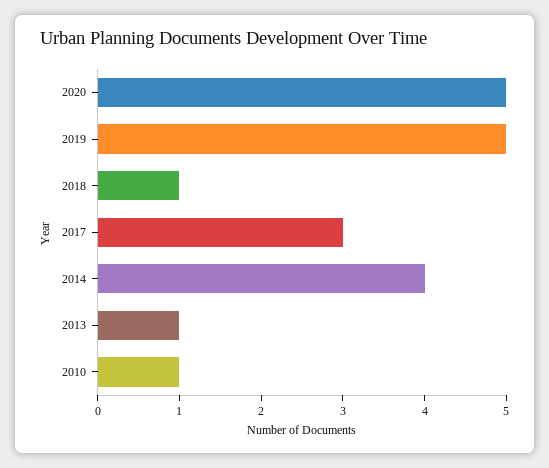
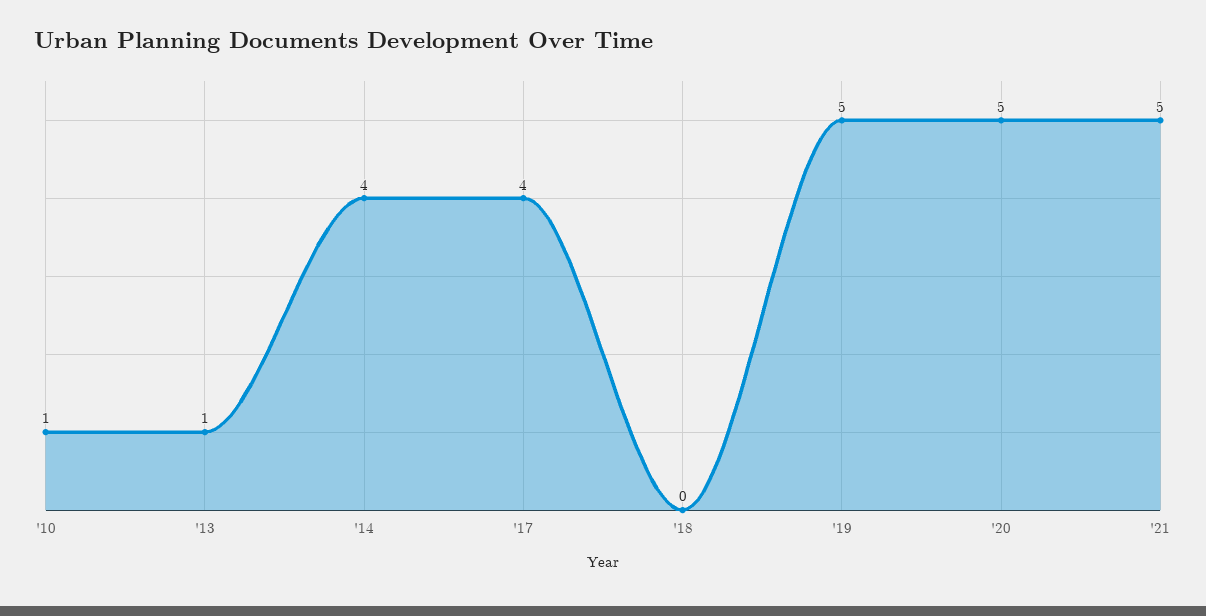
2018: 1 -> 0
2017: 3 -> 4
'21: none -> 5

